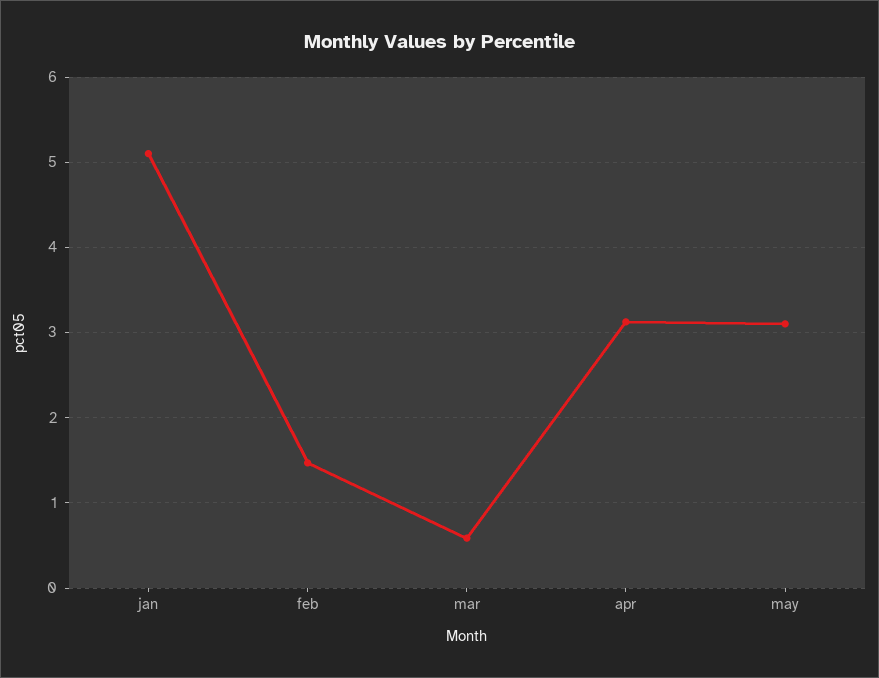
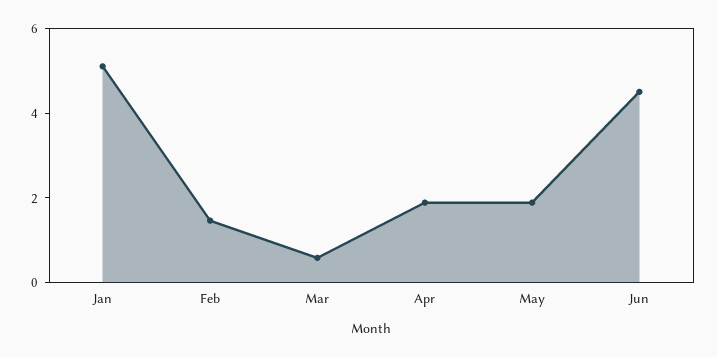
apr: 3.1 -> 2
may: 3.1 -> 2
Jun: none -> 4.5

